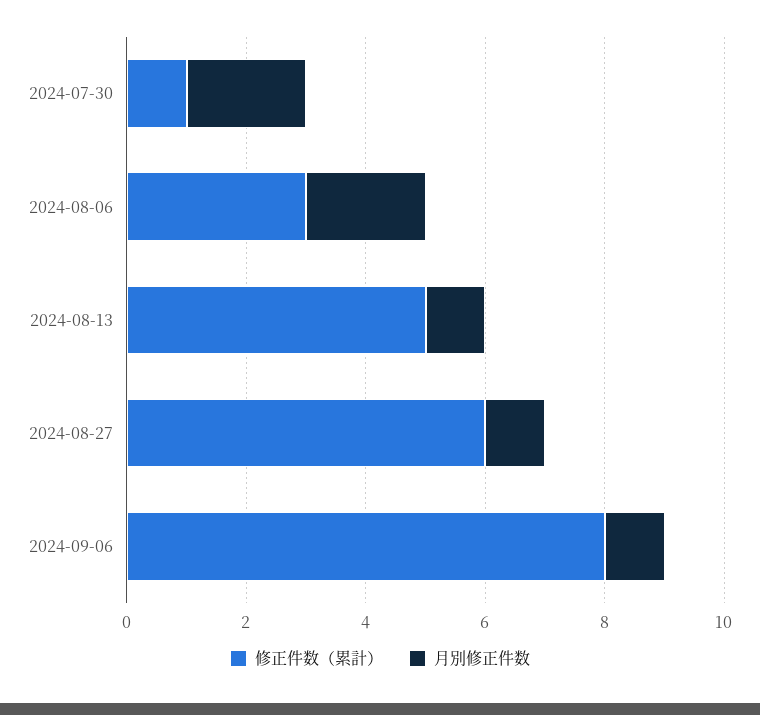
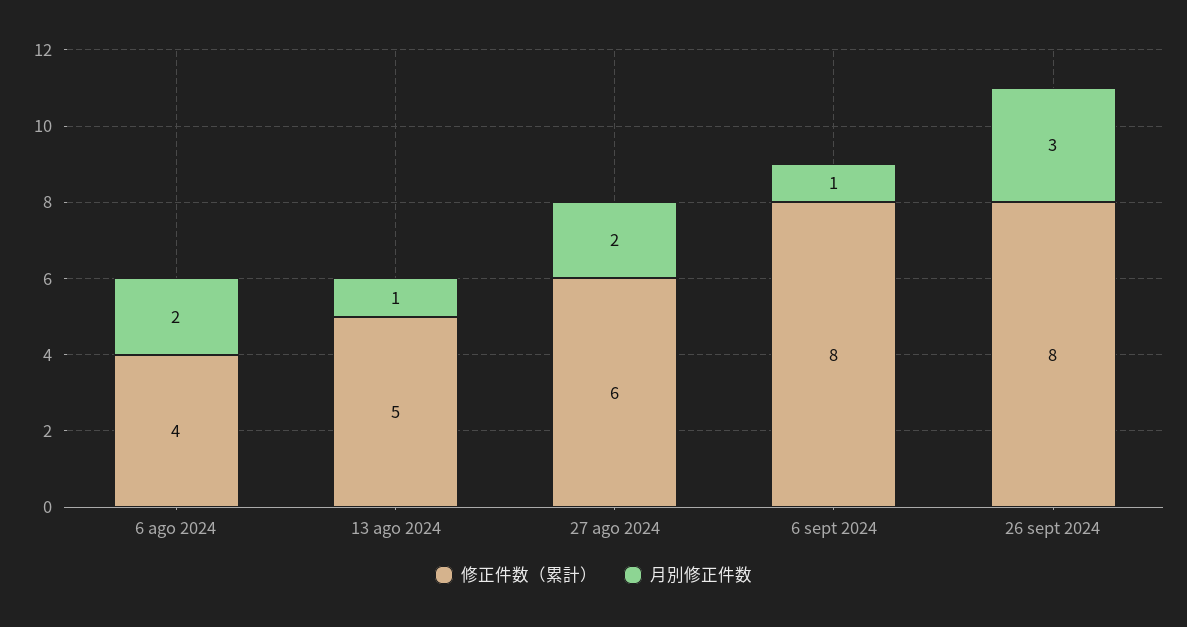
修正件数（累計）, 2024-07-30: 1 -> none
月別修正件数, 2024-07-30: 2 -> none
修正件数（累計）, 2024-08-06: 3 -> 4
月別修正件数, 2024-08-27: 1 -> 2
修正件数（累計）, 26 sept 2024: none -> 8
月別修正件数, 26 sept 2024: none -> 3

